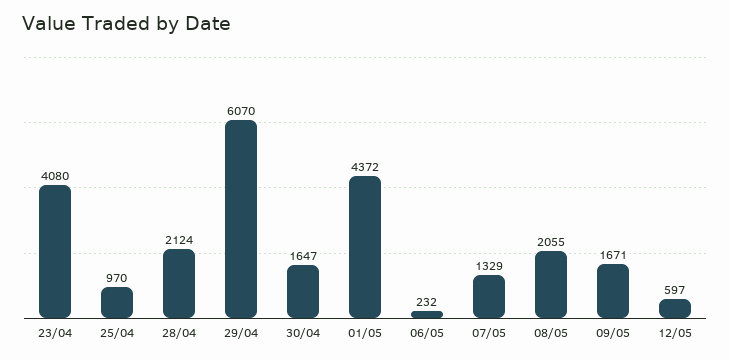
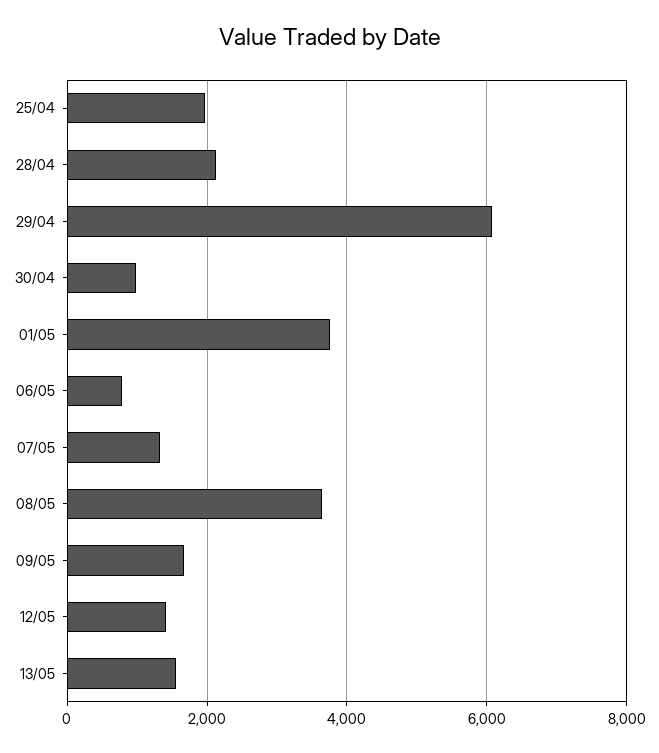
23/04: 4080 -> none
25/04: 970 -> 2000
30/04: 1647 -> 1000
01/05: 4372 -> 3800
06/05: 232 -> 800
08/05: 2055 -> 3600
12/05: 597 -> 1400
13/05: none -> 1600

